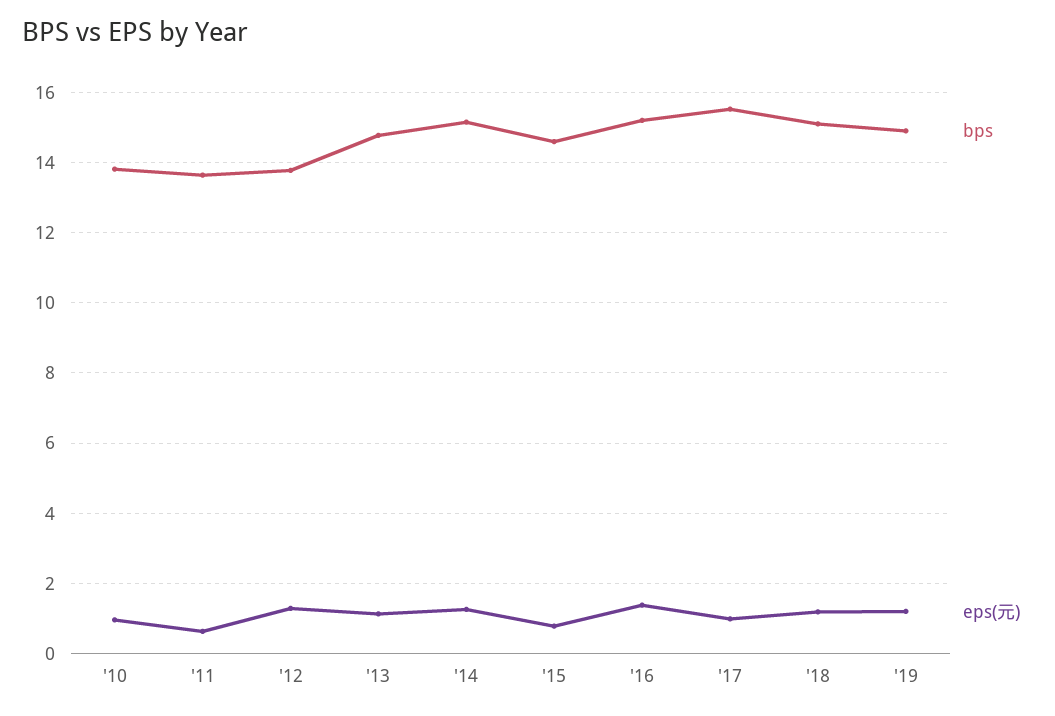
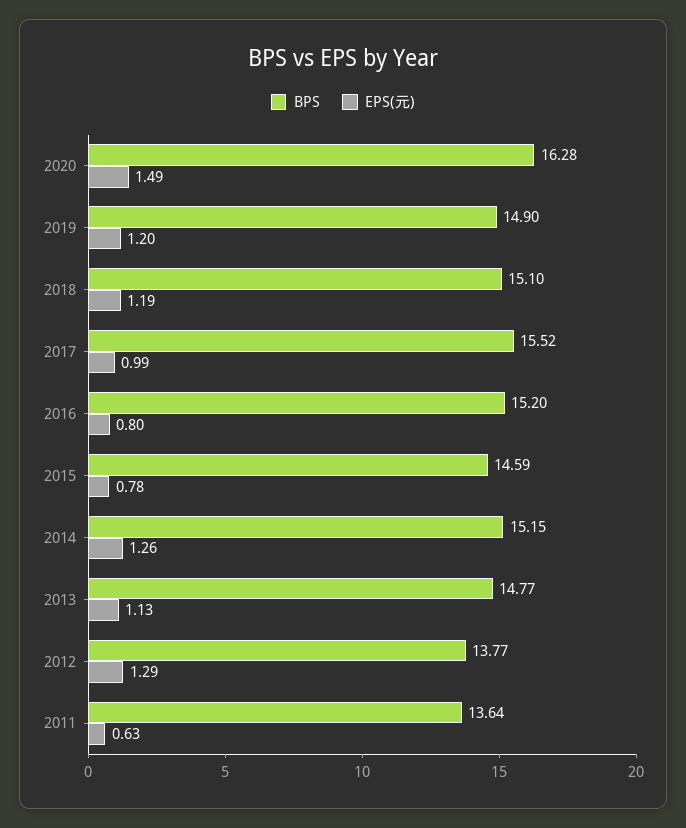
bps, '10: 13.8 -> none
eps(元), '10: 1 -> none
eps(元), '16: 1.4 -> 0.8
bps, 2020: none -> 16.28
eps(元), 2020: none -> 1.49

